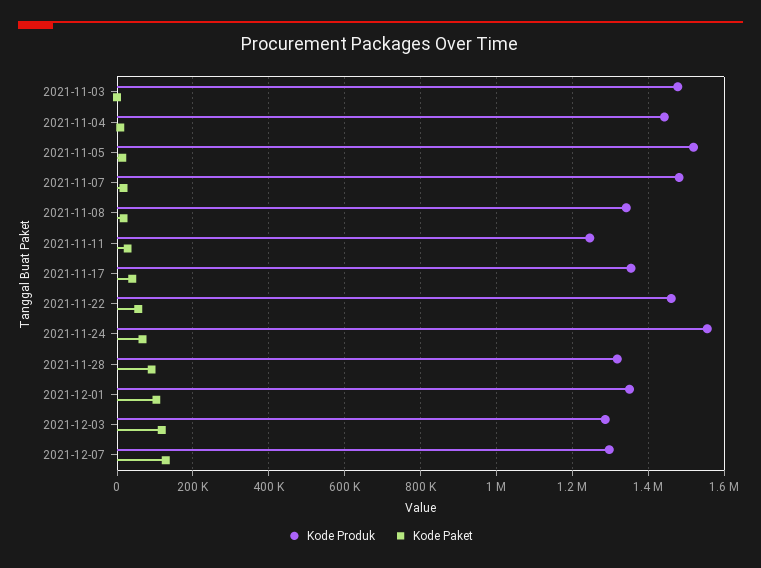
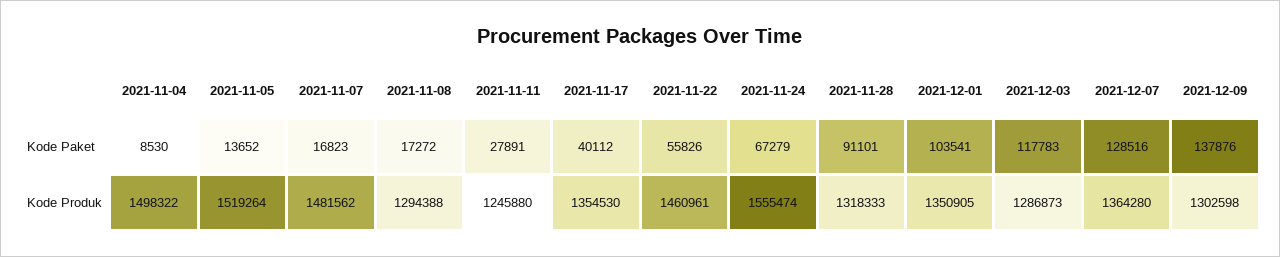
Kode Produk, 2021-11-03: 1480000 -> none
Kode Paket, 2021-11-03: 0 -> none
Kode Produk, 2021-11-04: 1440000 -> 1498322
Kode Produk, 2021-11-08: 1340000 -> 1294388
Kode Produk, 2021-12-07: 1300000 -> 1364280
Kode Paket, 2021-12-09: none -> 137876
Kode Produk, 2021-12-09: none -> 1302598

